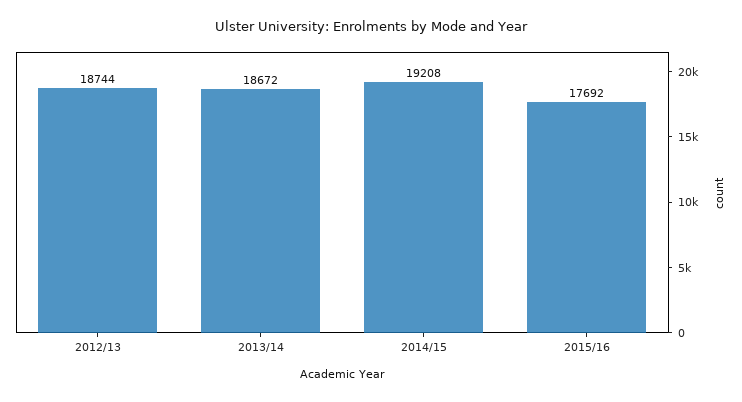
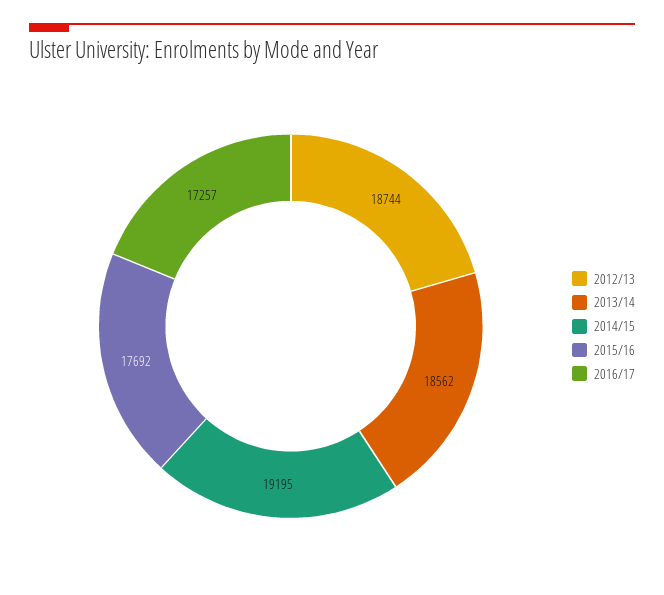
2013/14: 18672 -> 18562
2014/15: 19208 -> 19195
2016/17: none -> 17257

